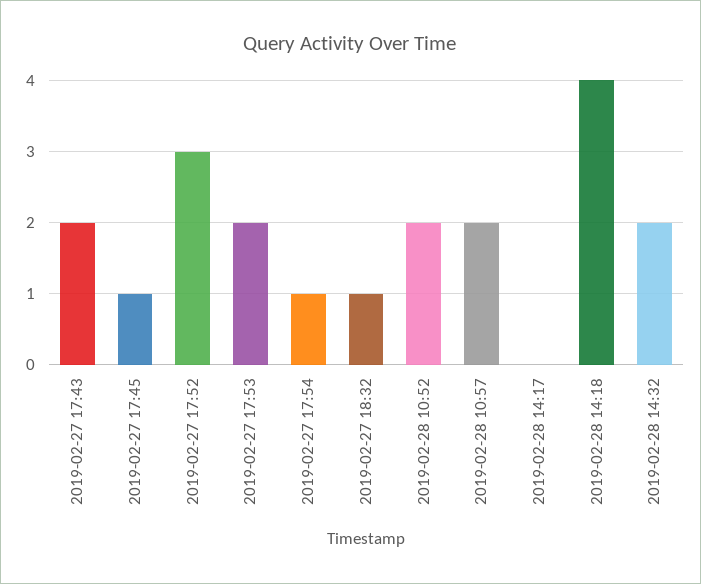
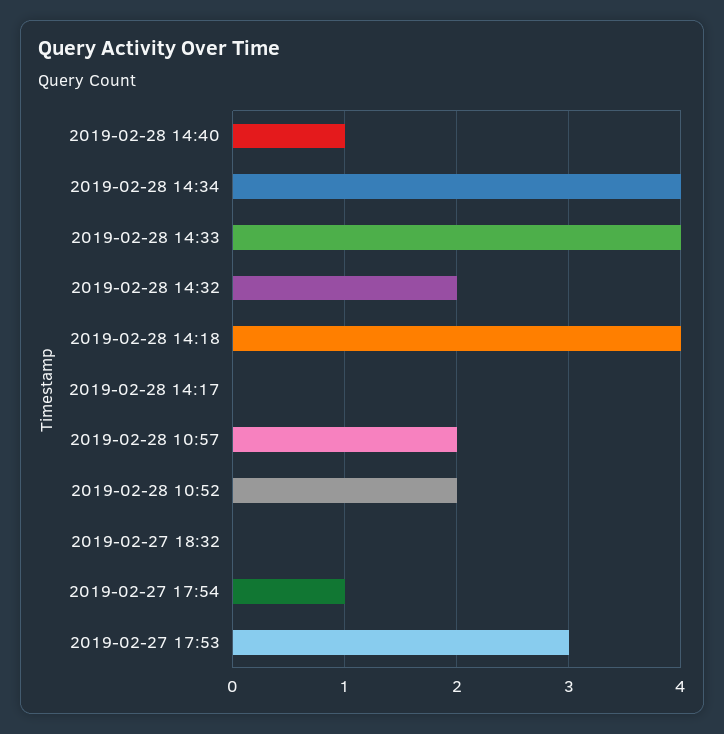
2019-02-27 17:43: 2 -> none
2019-02-27 17:45: 1 -> none
2019-02-27 17:52: 3 -> none
2019-02-27 17:53: 2 -> 3
2019-02-27 18:32: 1 -> 0
2019-02-28 14:40: none -> 1
2019-02-28 14:34: none -> 4
2019-02-28 14:33: none -> 4

